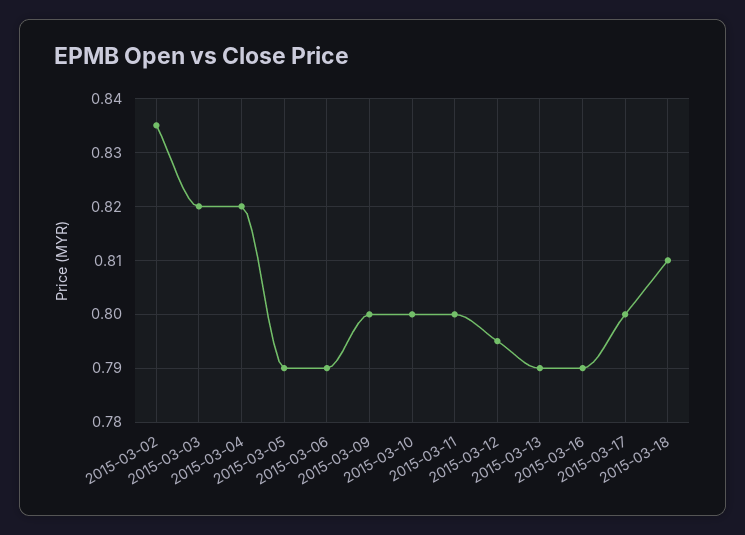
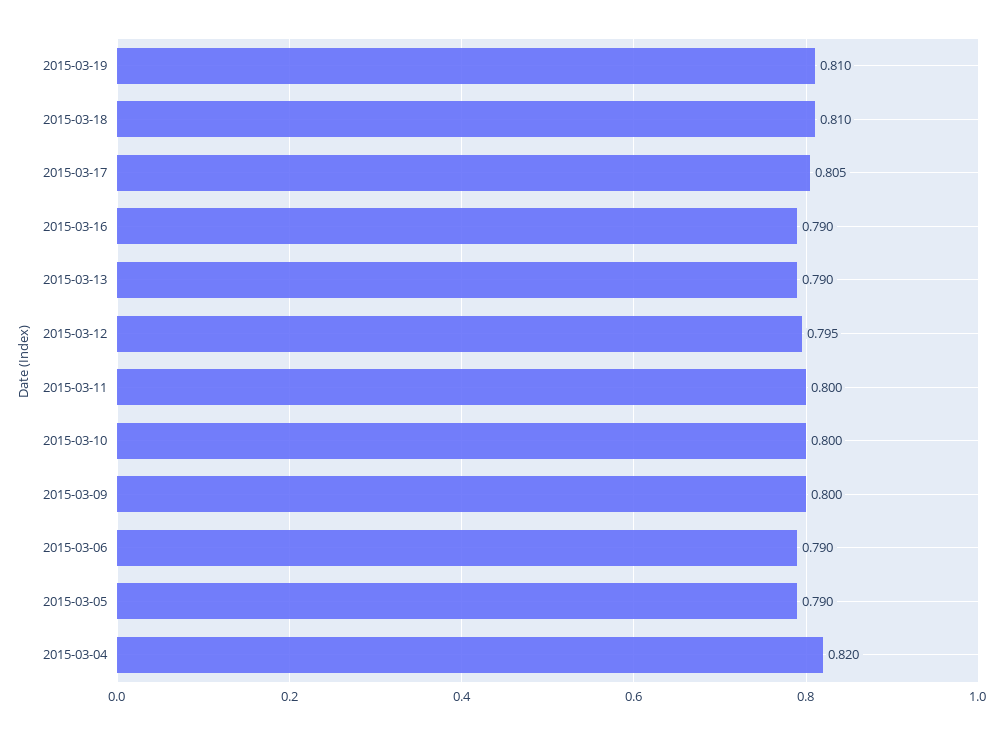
2015-03-02: 0.835 -> none
2015-03-03: 0.82 -> none
2015-03-17: 0.8 -> 0.805
2015-03-19: none -> 0.81

